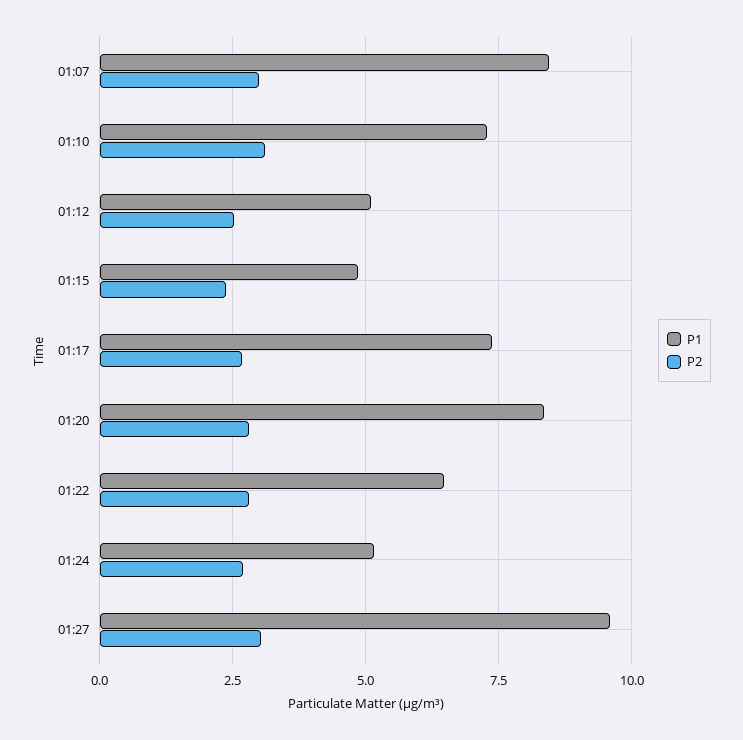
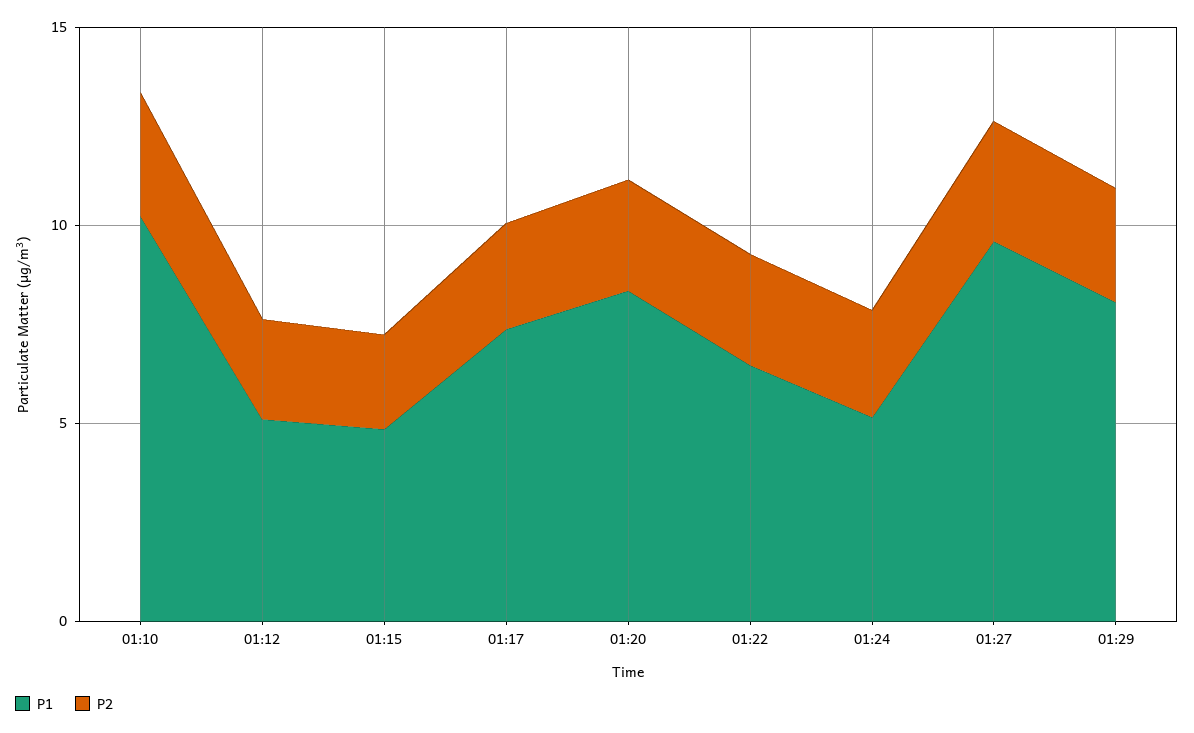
P1, 01:07: 8.5 -> none
P2, 01:07: 3 -> none
P1, 01:10: 7.25 -> 10
P1, 01:29: none -> 8
P2, 01:29: none -> 3

